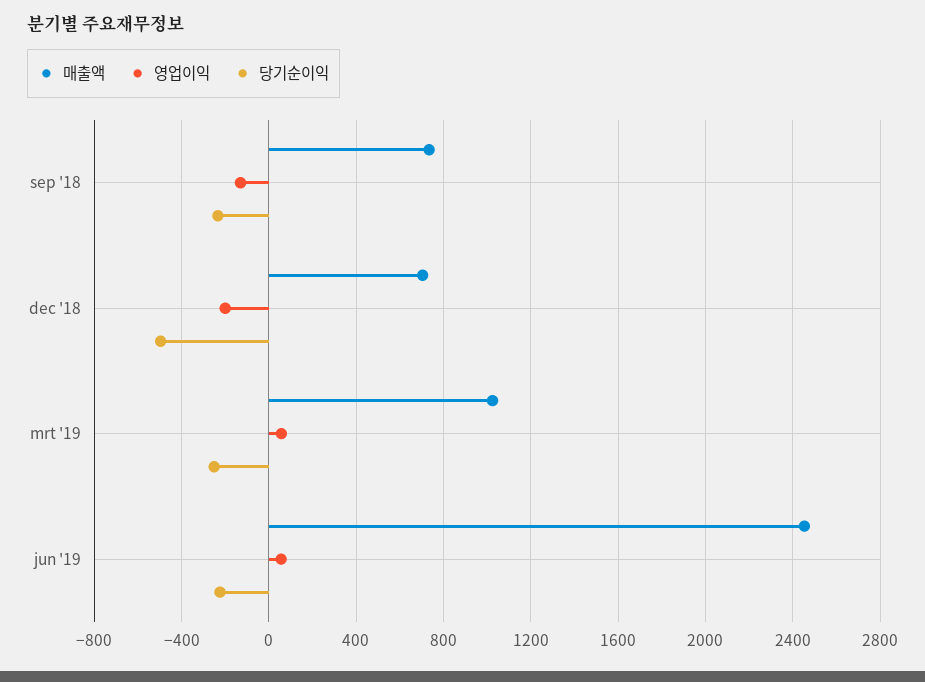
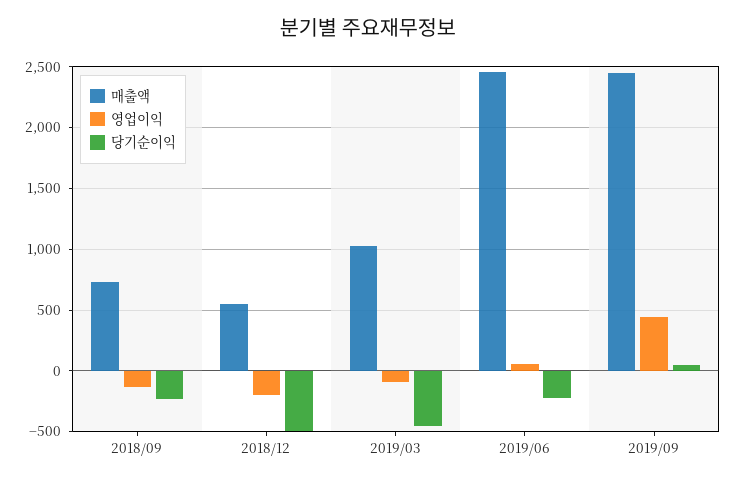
매출액, dec '18: 700 -> 550
영업이익, mrt '19: 50 -> -100
당기순이익, mrt '19: -250 -> -450
매출액, 2019/09: none -> 2450
영업이익, 2019/09: none -> 450
당기순이익, 2019/09: none -> 50

